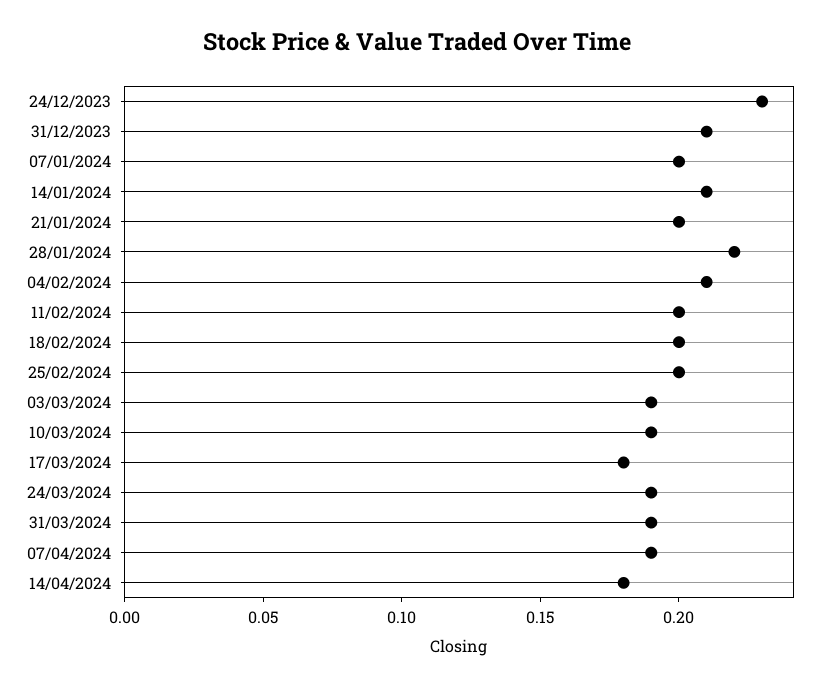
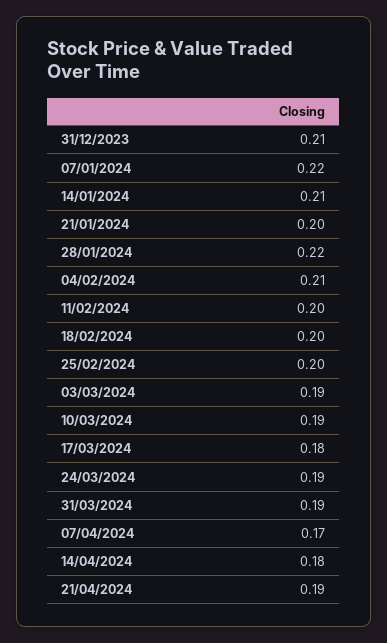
24/12/2023: 0.23 -> none
07/01/2024: 0.2 -> 0.22
07/04/2024: 0.19 -> 0.17
21/04/2024: none -> 0.19

